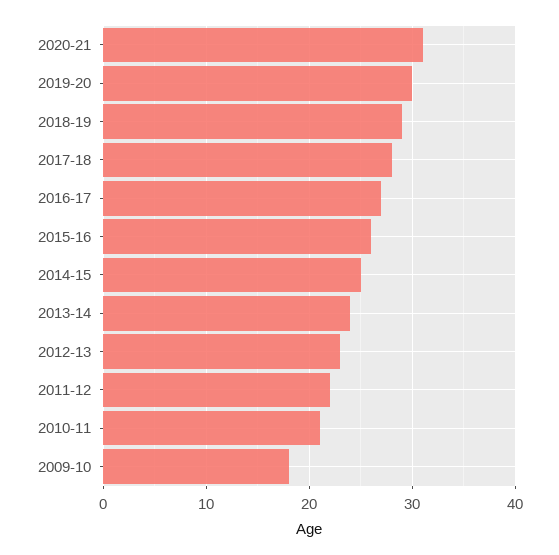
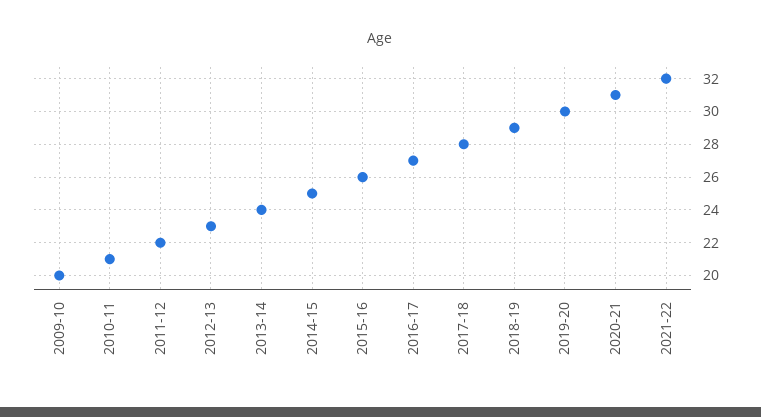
2009-10: 18 -> 20
2021-22: none -> 32

